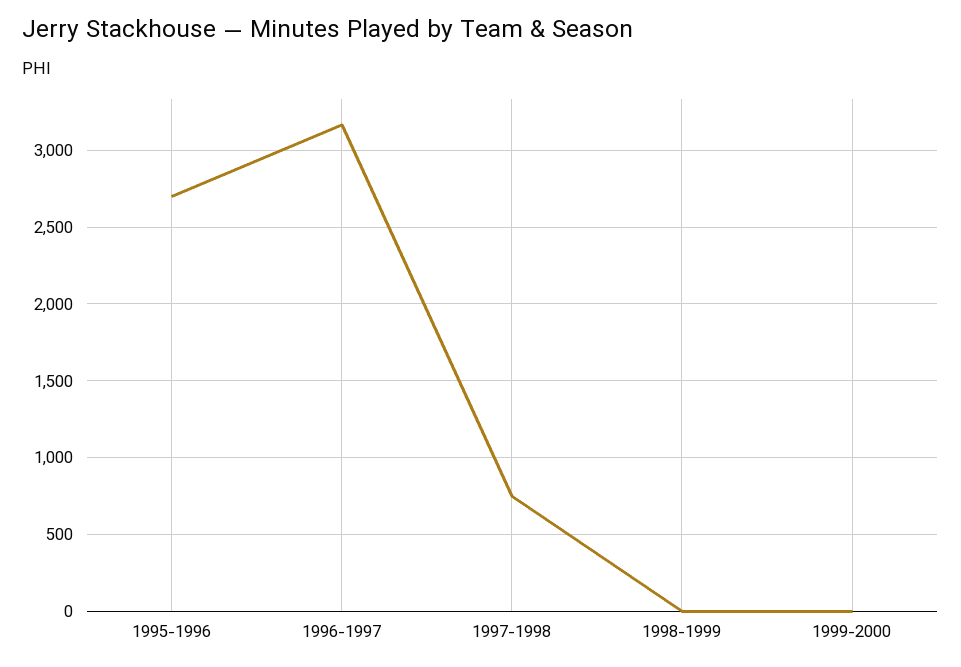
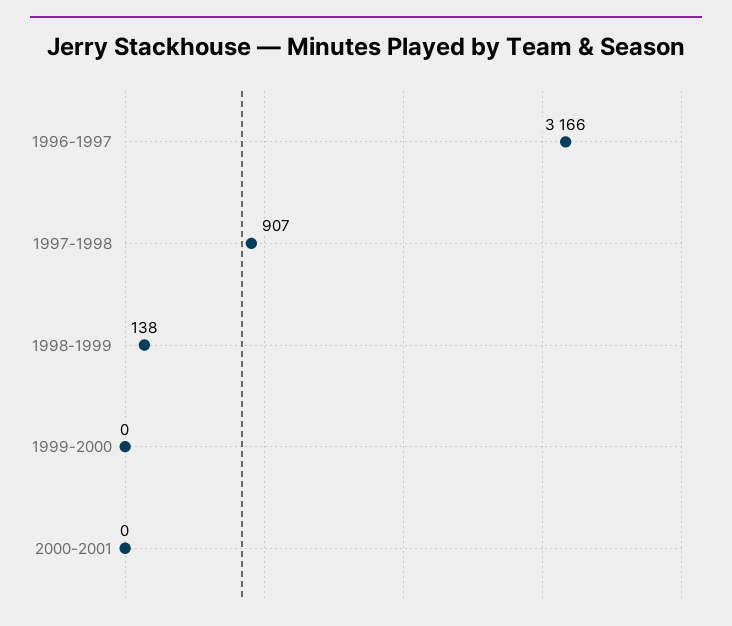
1995-1996: 2700 -> none
1997-1998: 750 -> 907
1998-1999: 0 -> 138
2000-2001: none -> 0

